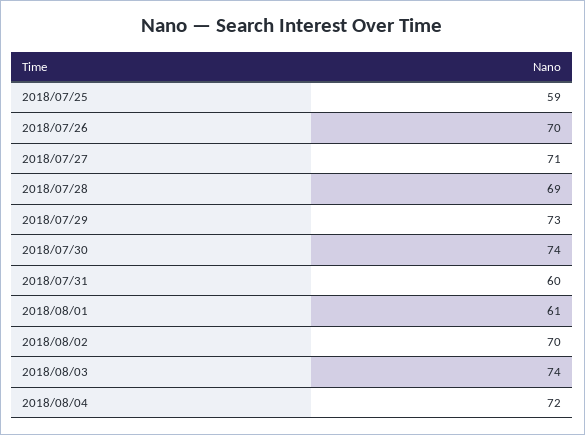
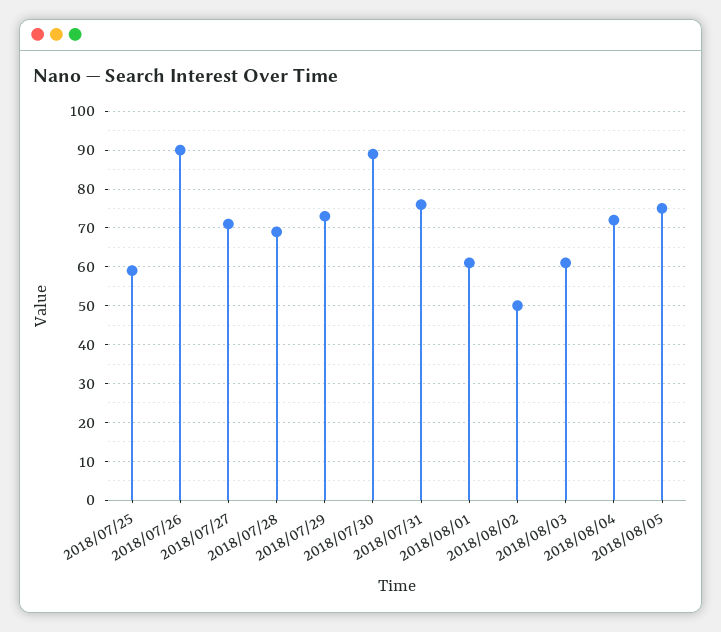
2018/07/26: 70 -> 90
2018/07/30: 74 -> 90
2018/07/31: 60 -> 75
2018/08/02: 70 -> 50
2018/08/03: 74 -> 60
2018/08/05: none -> 75

